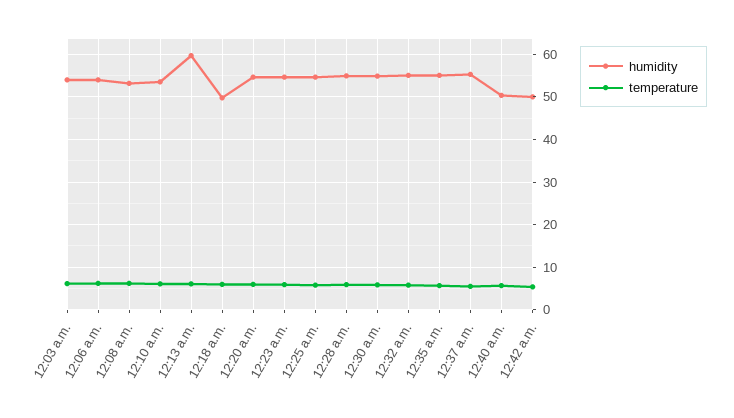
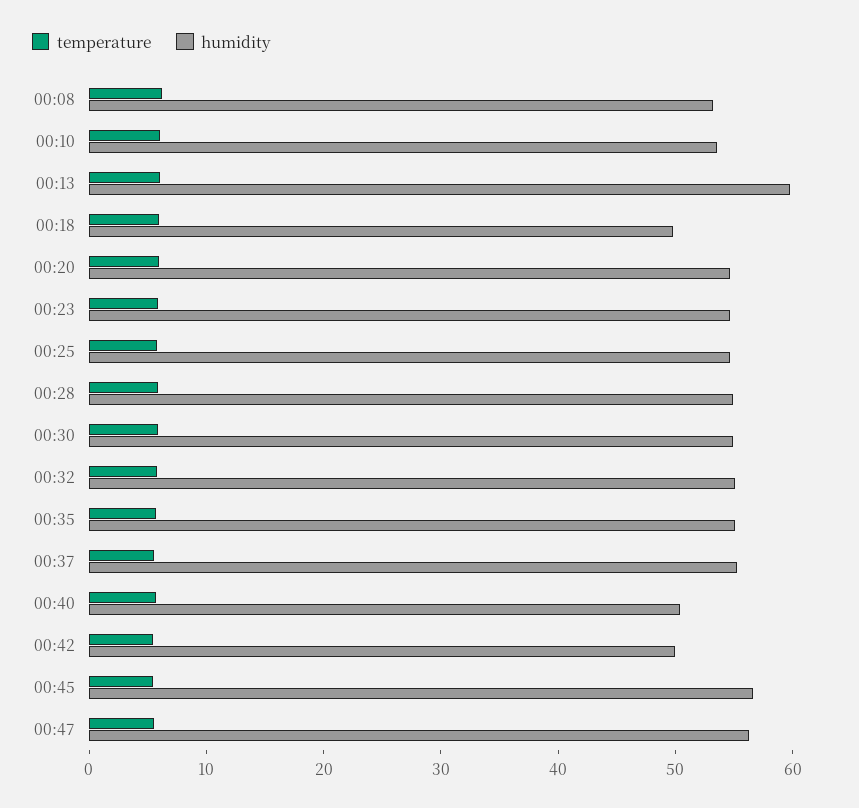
humidity, 12:03 a.m.: 54 -> none
temperature, 12:03 a.m.: 6 -> none
humidity, 12:06 a.m.: 54 -> none
temperature, 12:06 a.m.: 6 -> none
temperature, 00:45: none -> 6
humidity, 00:45: none -> 56
temperature, 00:47: none -> 6
humidity, 00:47: none -> 56

